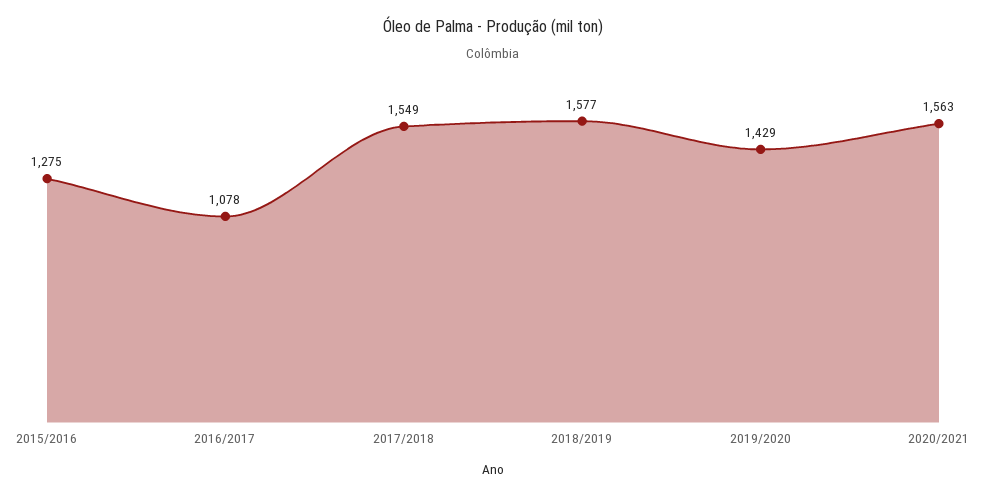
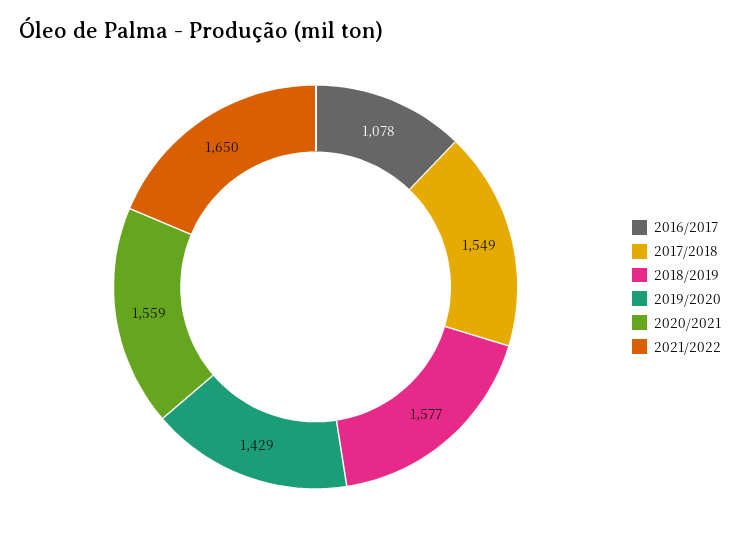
2015/2016: 1275 -> none
2020/2021: 1563 -> 1559
2021/2022: none -> 1650

